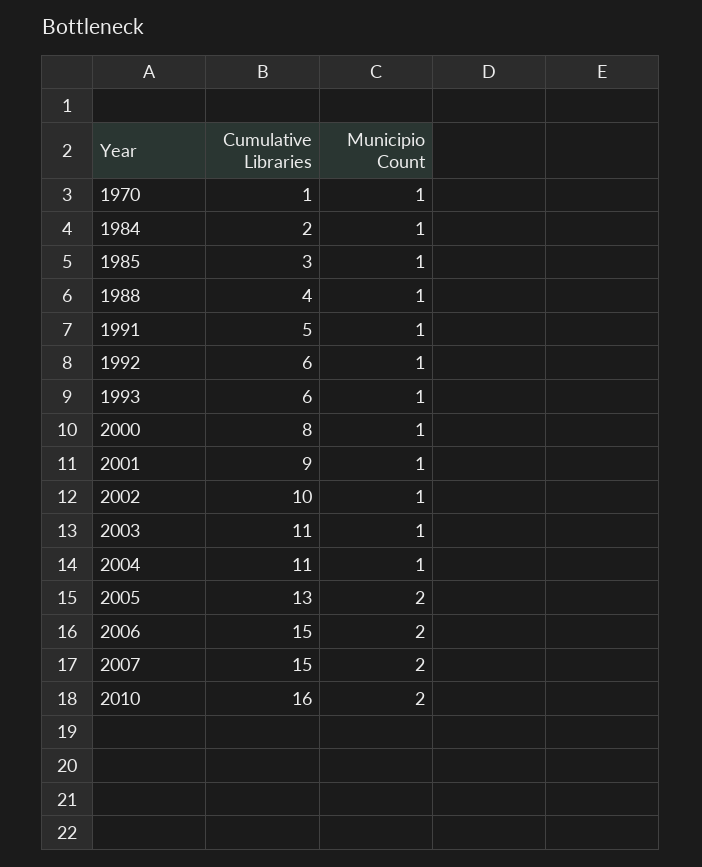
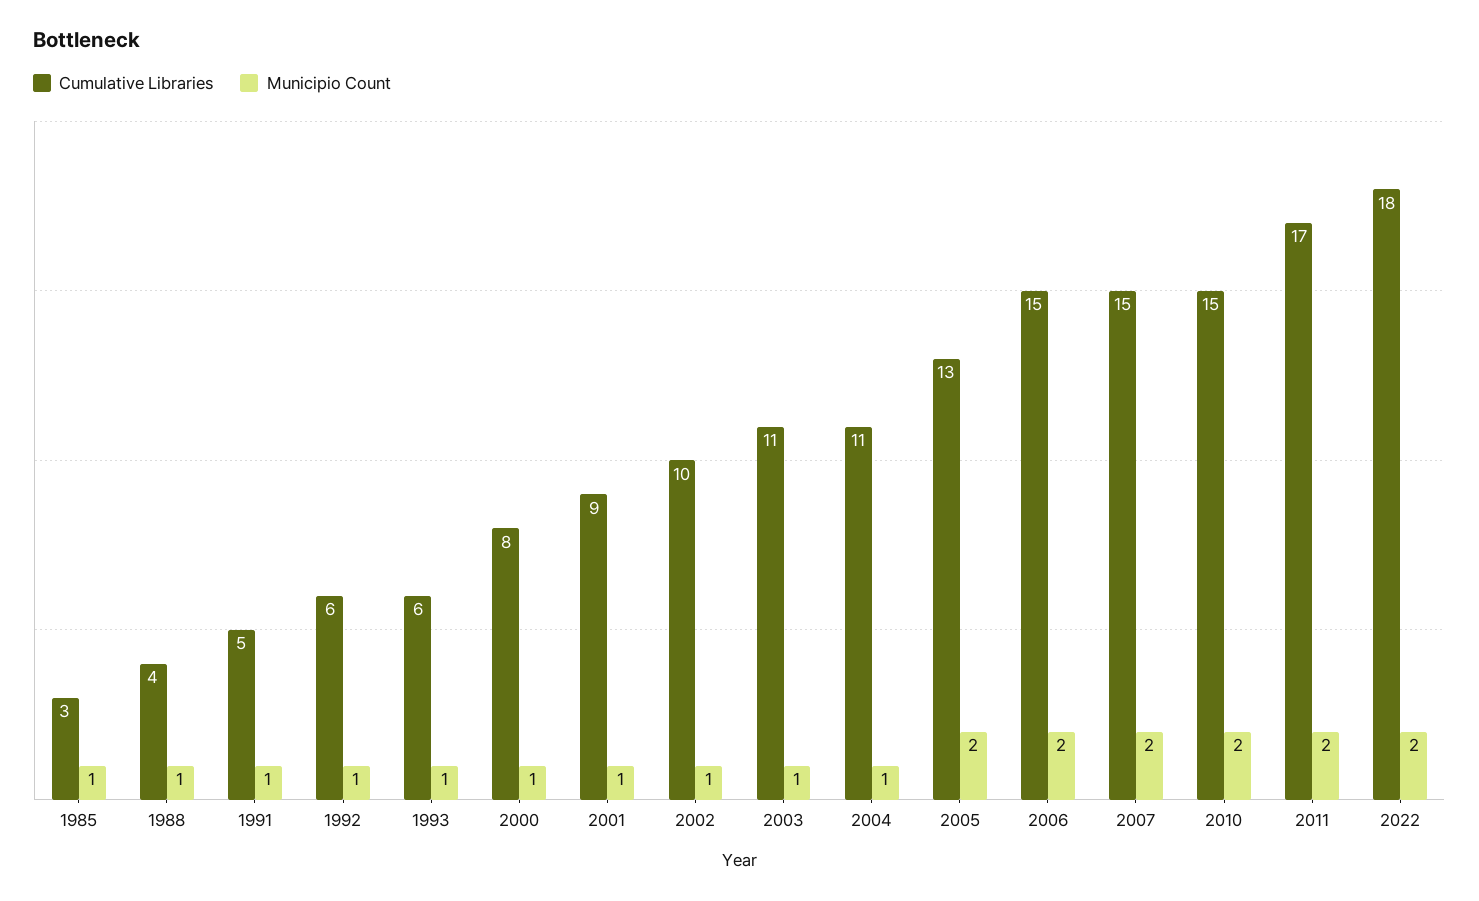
Cumulative Libraries, 1970: 1 -> none
Municipio Count, 1970: 1 -> none
Cumulative Libraries, 1984: 2 -> none
Municipio Count, 1984: 1 -> none
Cumulative Libraries, 2010: 16 -> 15
Cumulative Libraries, 2011: none -> 17
Municipio Count, 2011: none -> 2
Cumulative Libraries, 2022: none -> 18
Municipio Count, 2022: none -> 2

